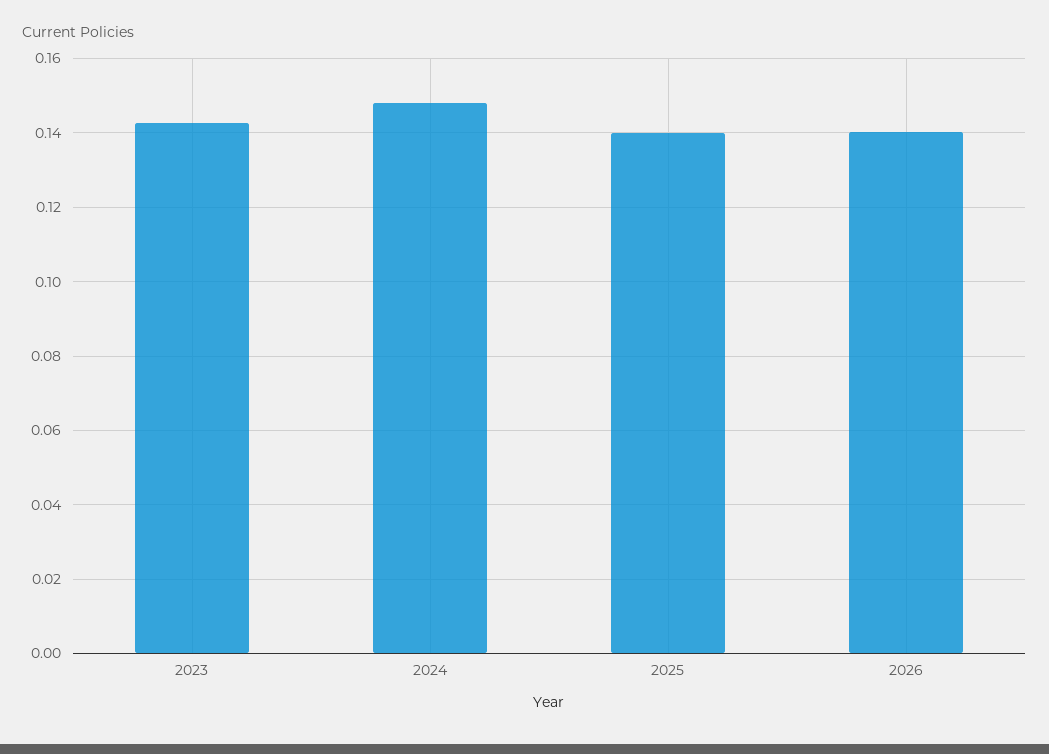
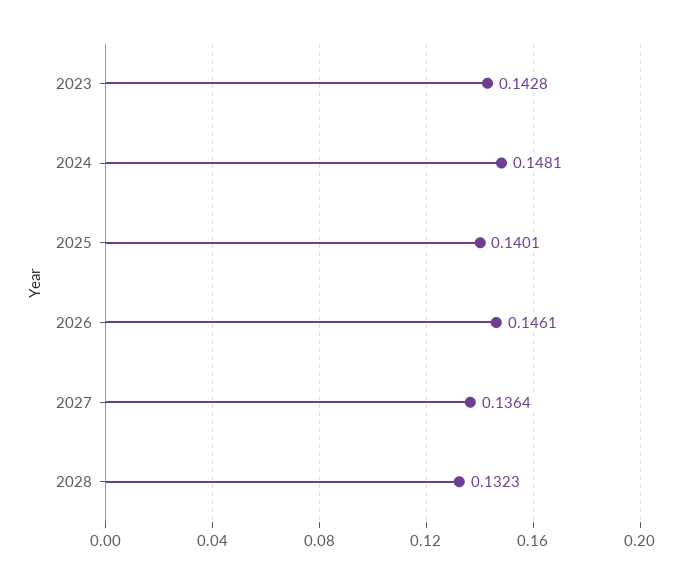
2026: 0.14 -> 0.1461
2027: none -> 0.1364
2028: none -> 0.1323

